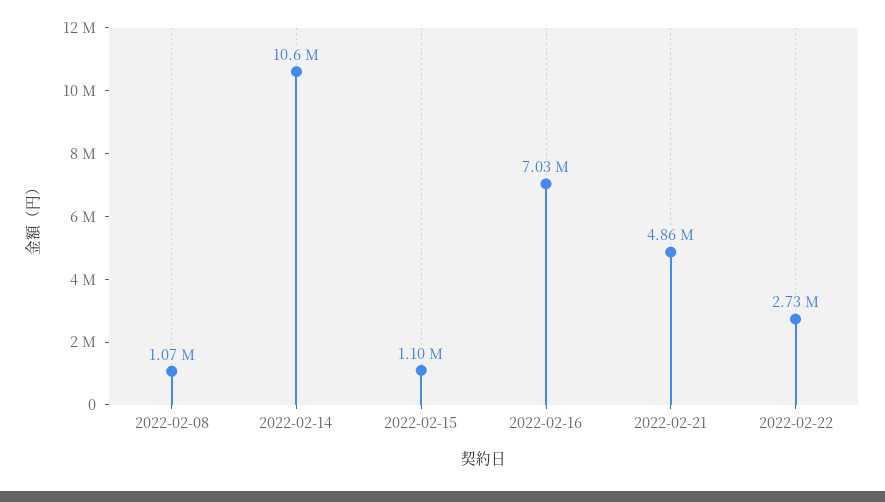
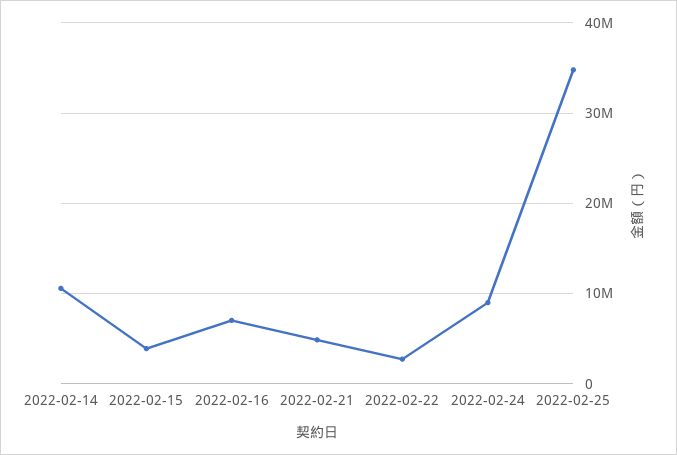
2022-02-08: 1070000 -> none
2022-02-15: 1100000 -> 4000000
2022-02-24: none -> 9000000
2022-02-25: none -> 35000000

